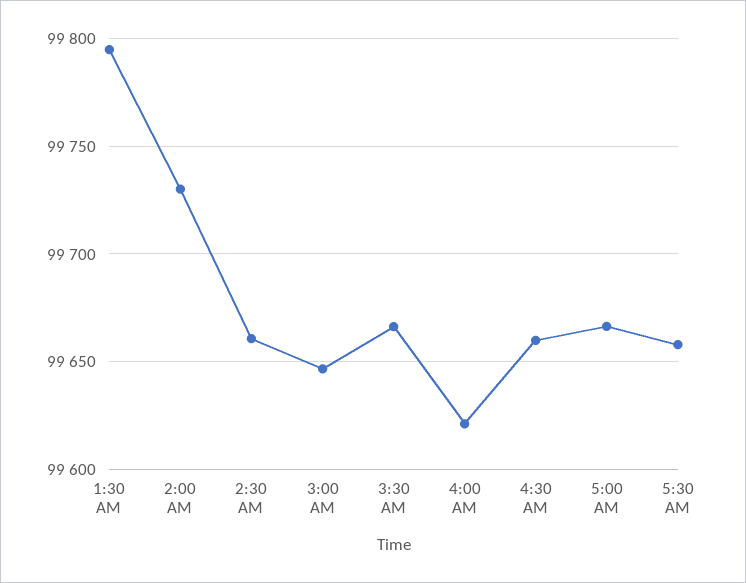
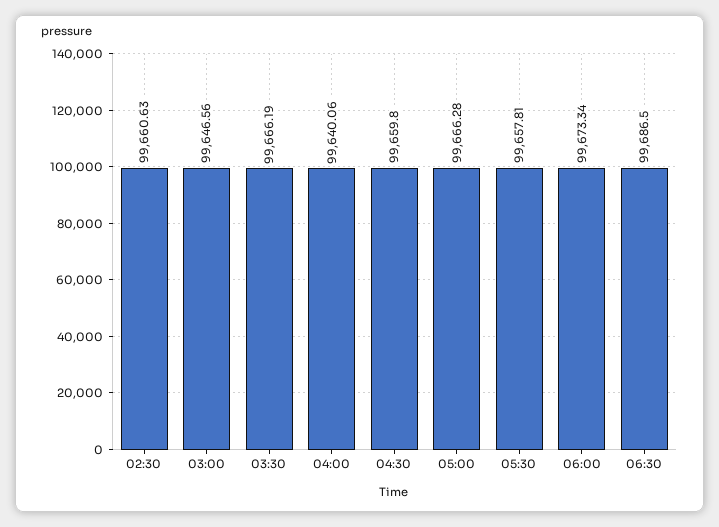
1:30 AM: 99795 -> none
2:00 AM: 99730 -> none
4:00 AM: 99620 -> 99640.06
06:00: none -> 99673.34
06:30: none -> 99686.5

